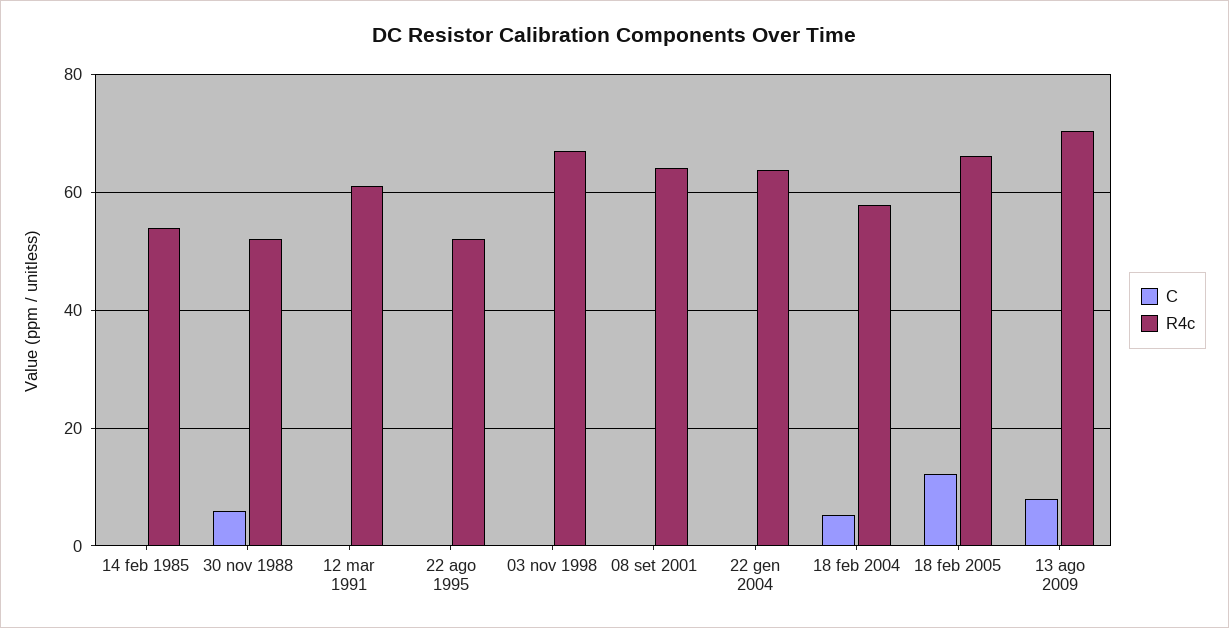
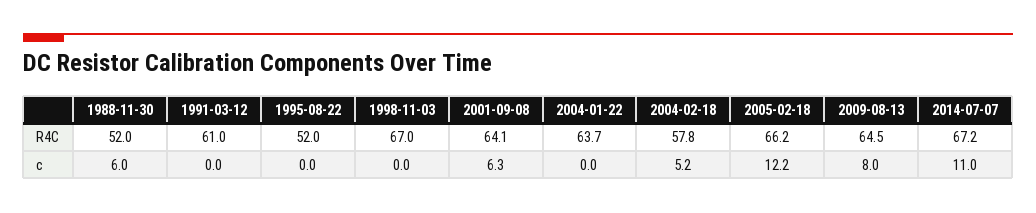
C, 14 feb 1985: 0 -> none
R4c, 14 feb 1985: 54 -> none
C, 08 set 2001: 0 -> 6.3
R4c, 13 ago 2009: 70 -> 64.5
R4c, 2014-07-07: none -> 67.2
C, 2014-07-07: none -> 11

